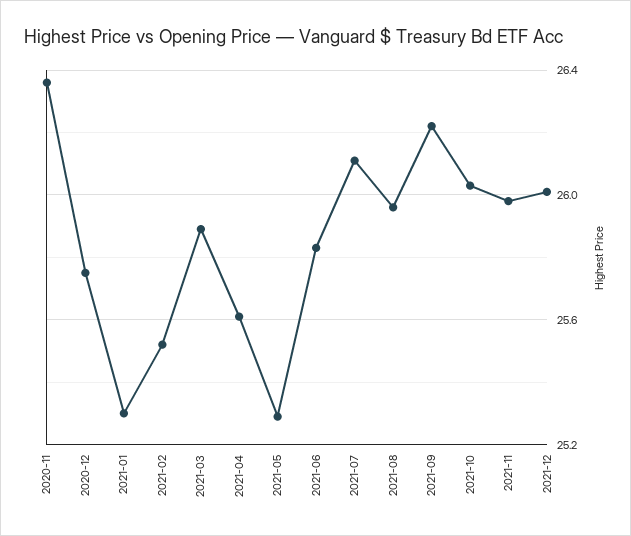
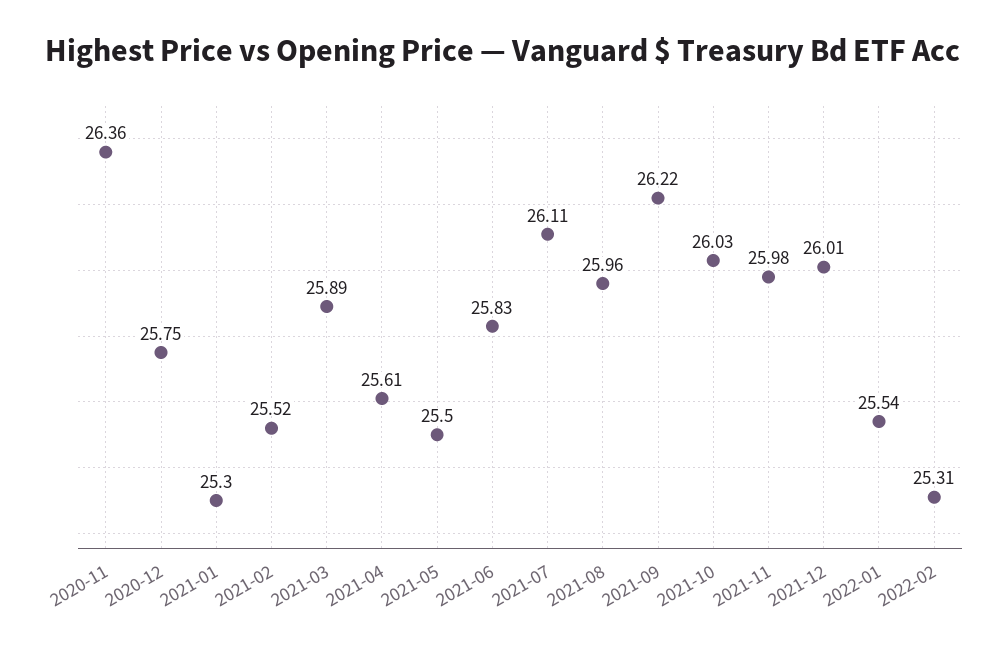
2021-05: 25.3 -> 25.5
2022-01: none -> 25.54
2022-02: none -> 25.31

